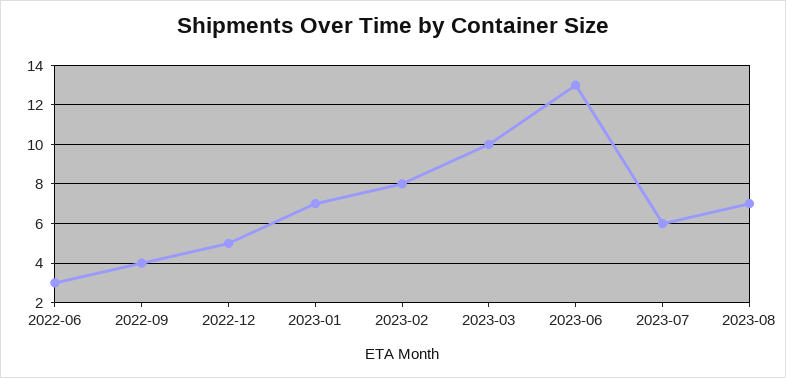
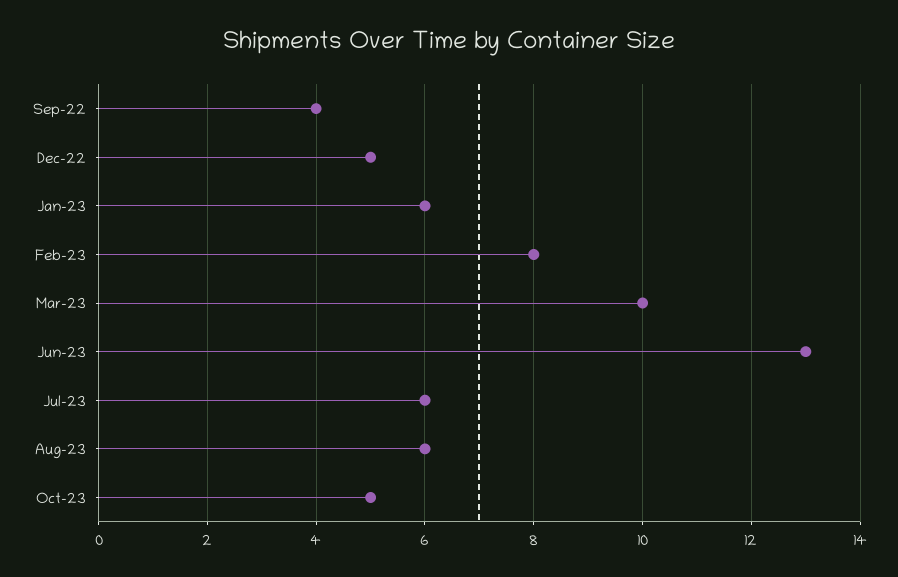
2022-06: 3 -> none
2023-01: 7 -> 6
2023-08: 7 -> 6
Oct-23: none -> 5

